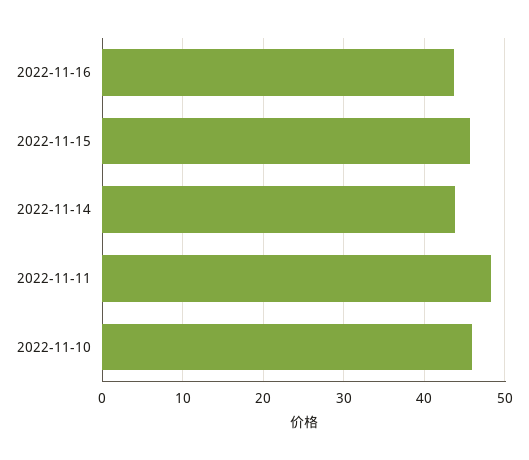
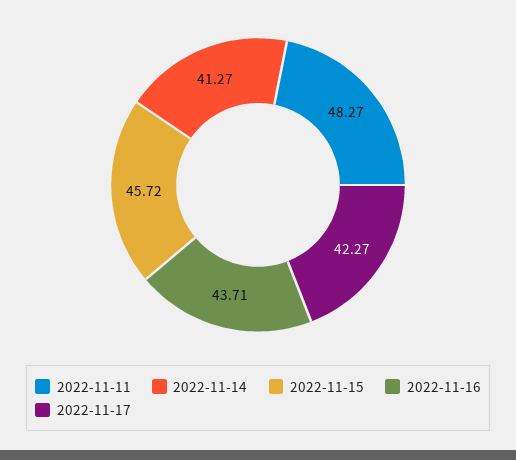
2022-11-14: 44 -> 41.27
2022-11-10: 46 -> none
2022-11-17: none -> 42.27

